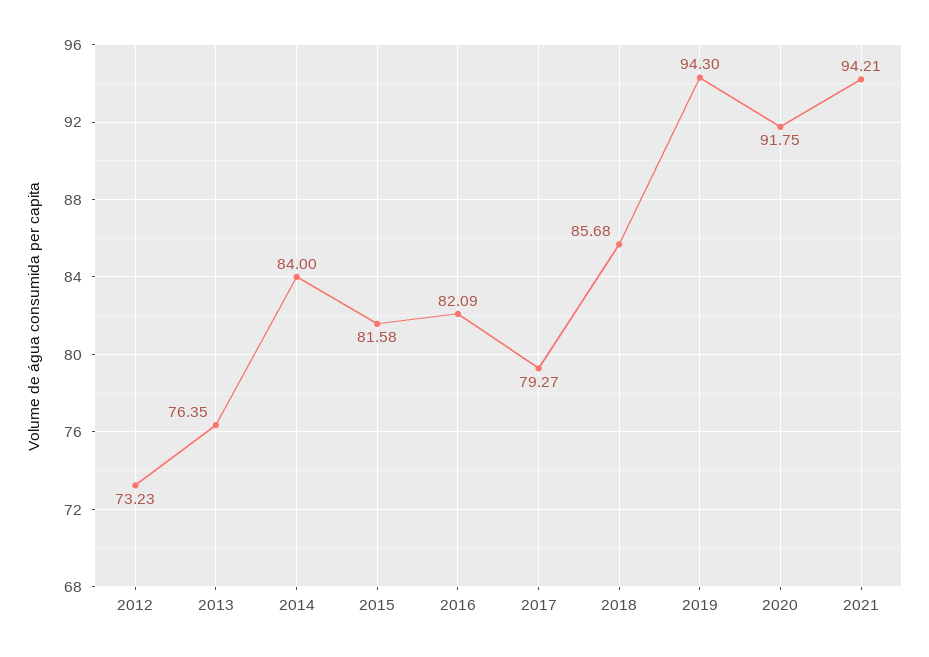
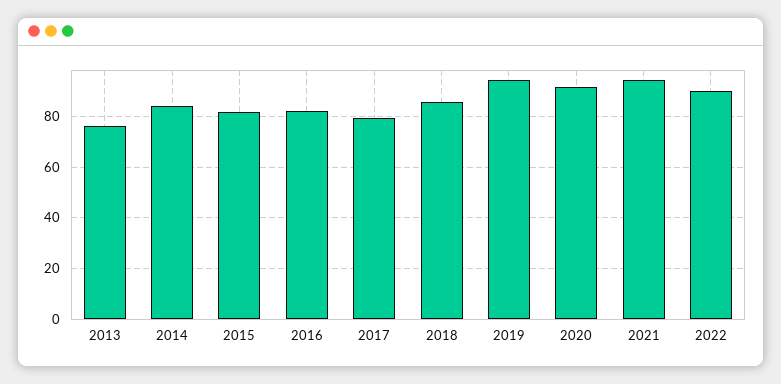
2012: 73.23 -> none
2022: none -> 90

